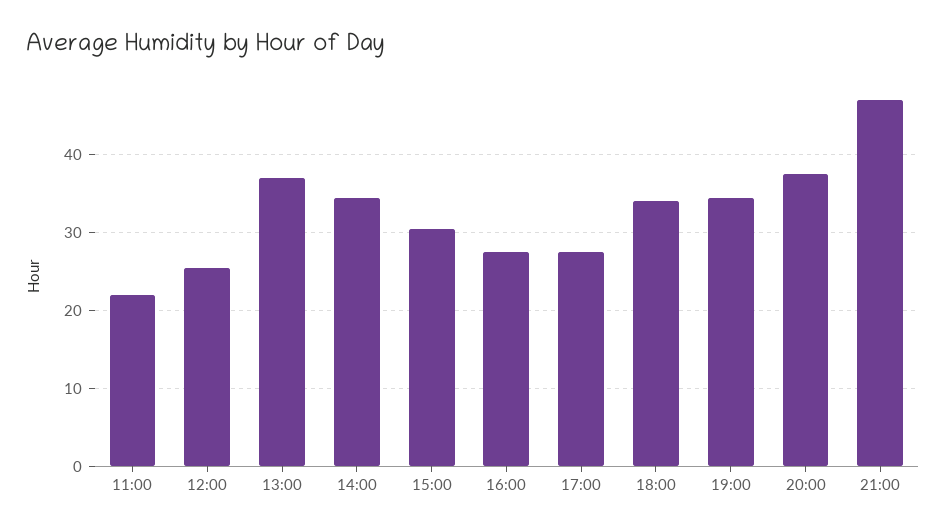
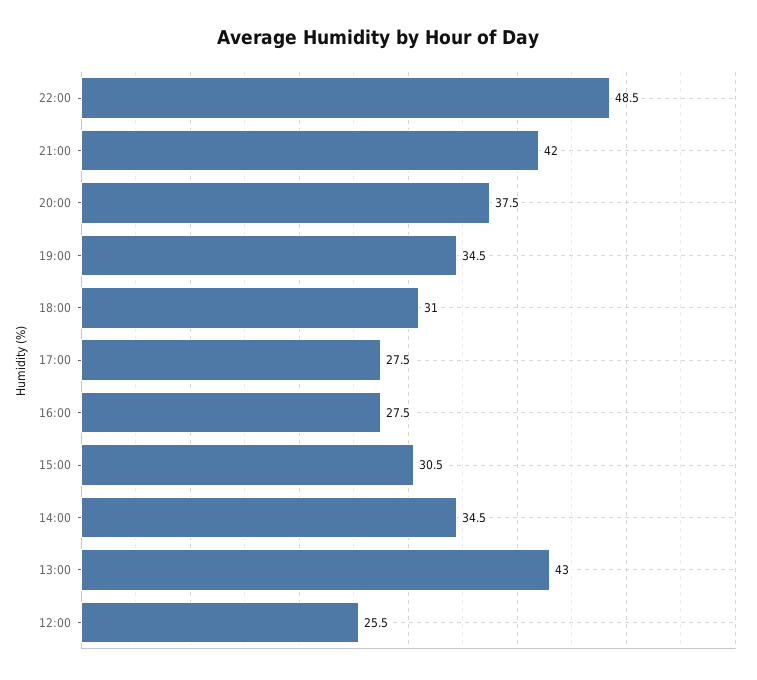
11:00: 22 -> none
13:00: 37 -> 43
18:00: 34 -> 31
21:00: 47 -> 42
22:00: none -> 48.5

